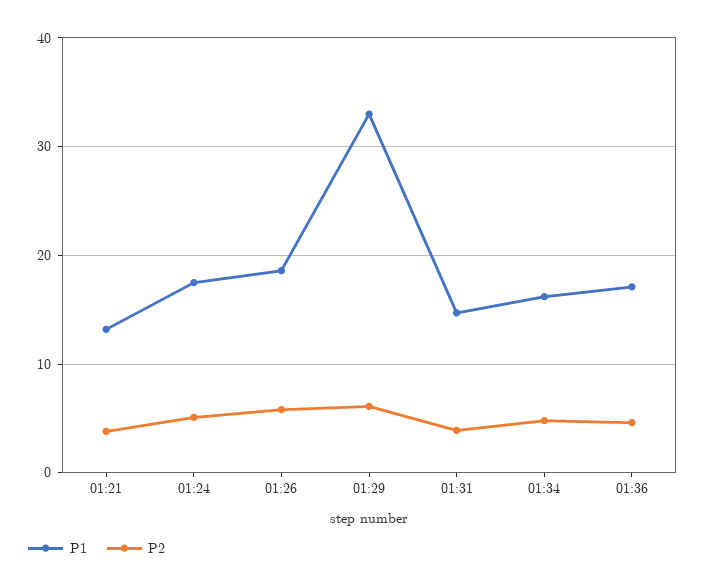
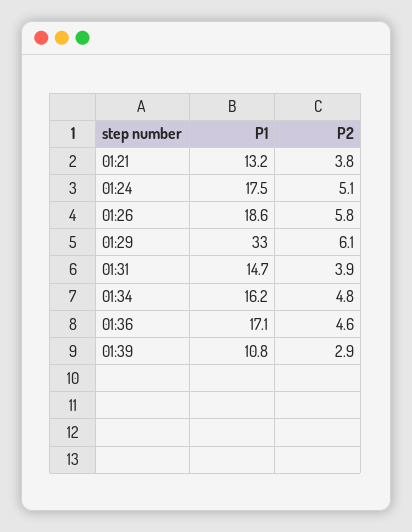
P1, 01:39: none -> 10.8
P2, 01:39: none -> 2.9

